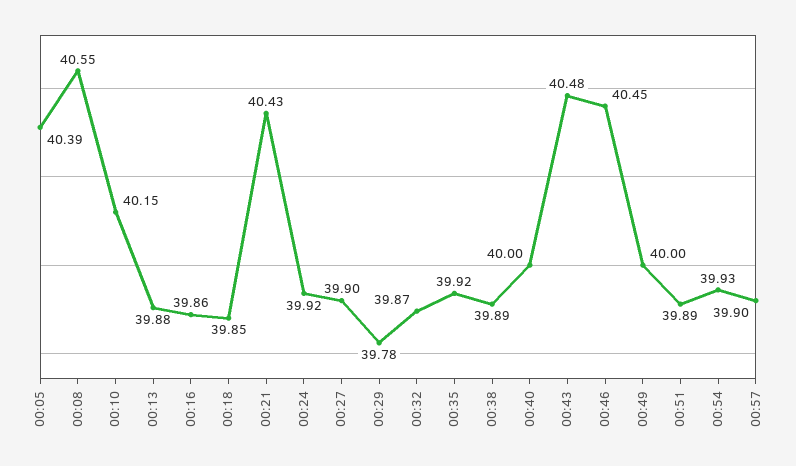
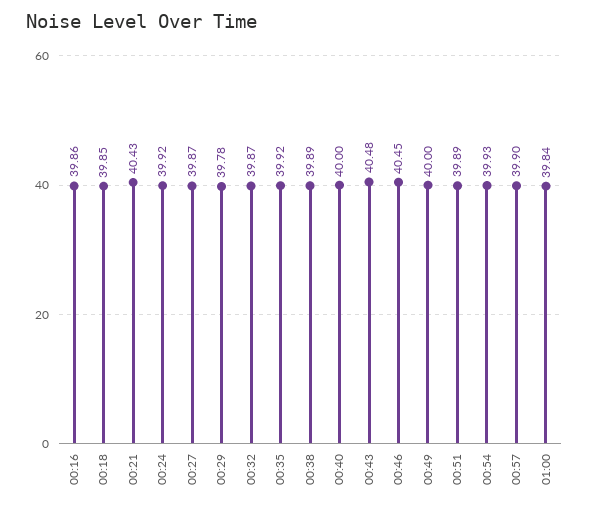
00:05: 40.39 -> none
00:08: 40.55 -> none
00:10: 40.15 -> none
00:13: 39.88 -> none
00:27: 39.9 -> 39.87
01:00: none -> 39.84

